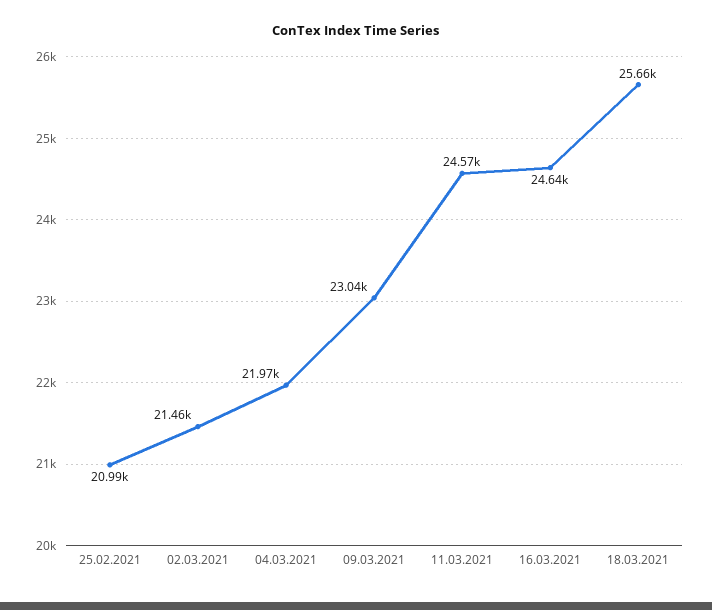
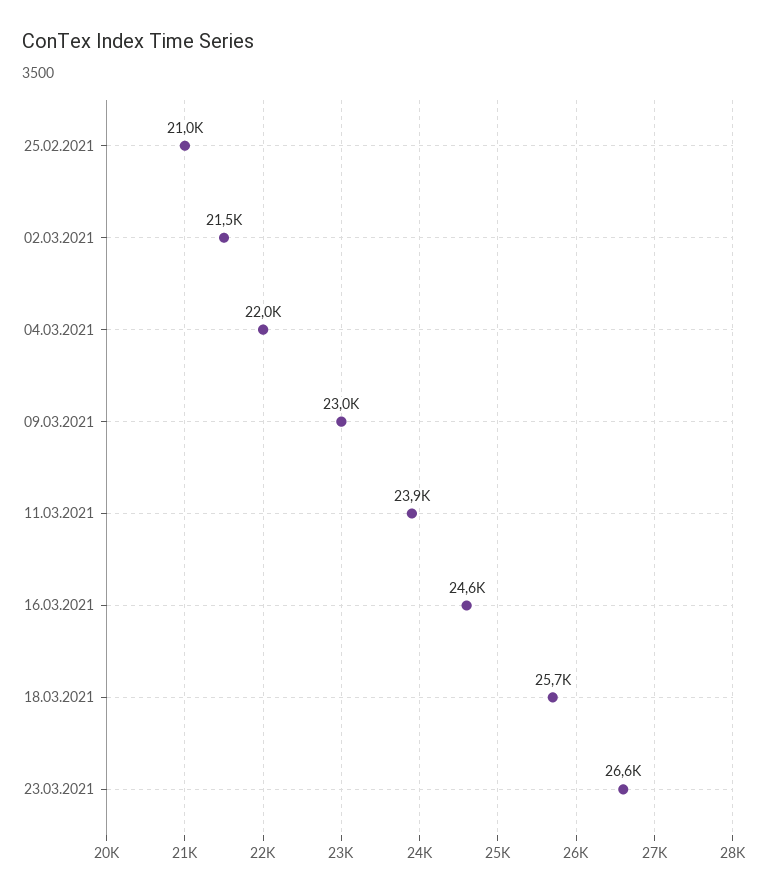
11.03.2021: 24570 -> 23900
23.03.2021: none -> 26600

